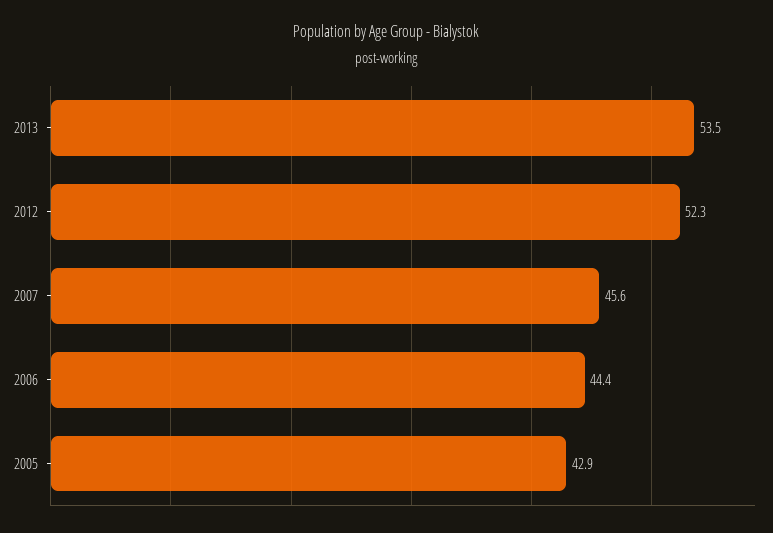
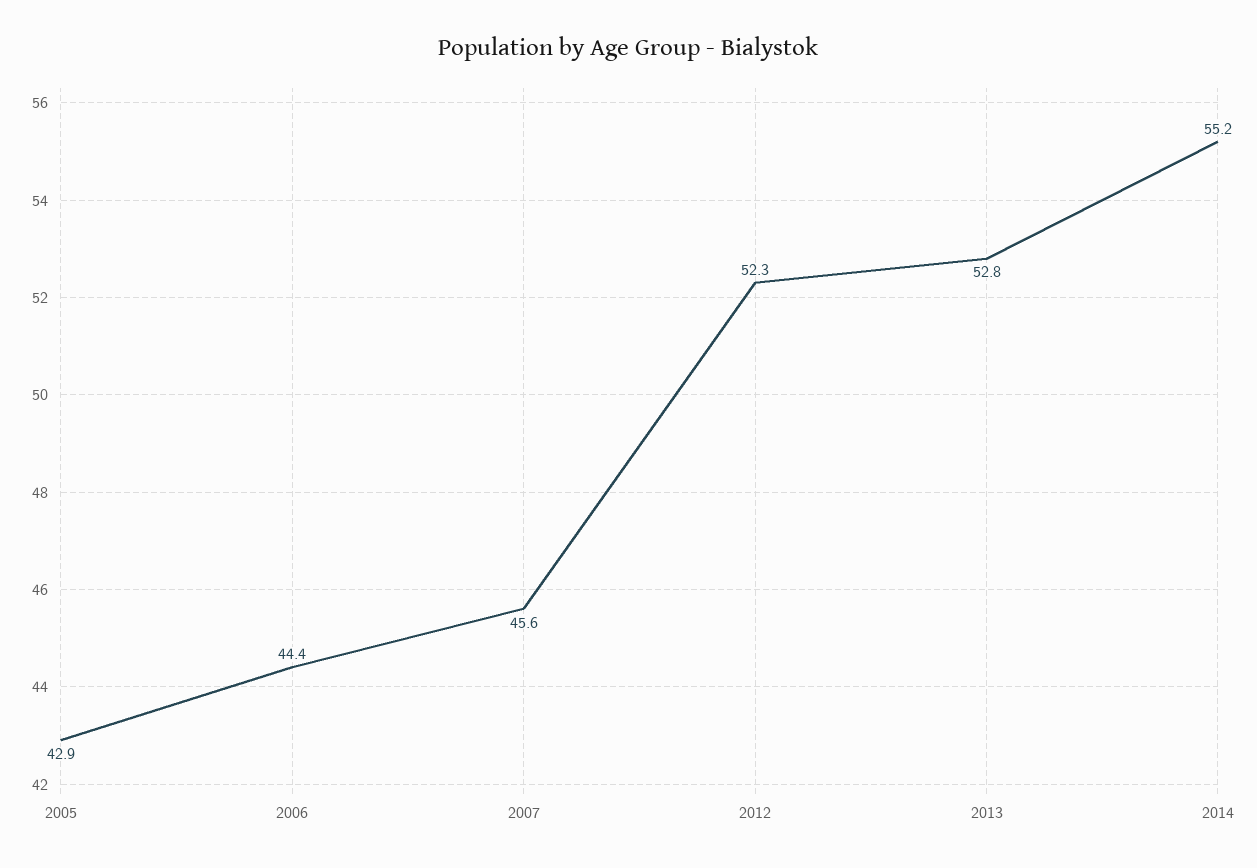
2013: 53.5 -> 52.8
2014: none -> 55.2

